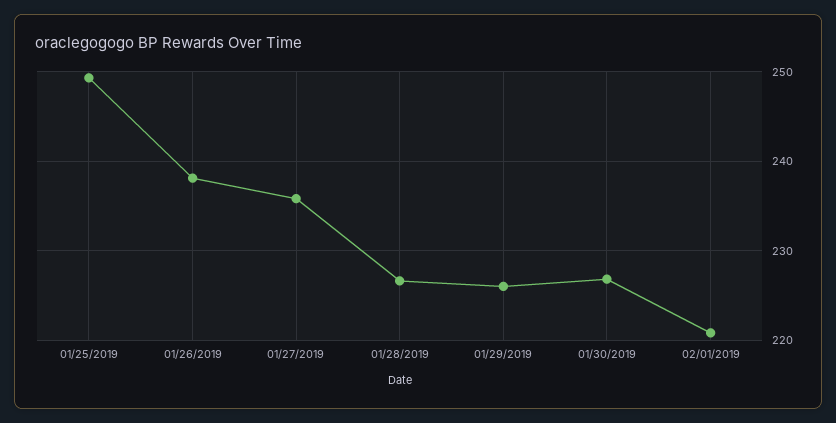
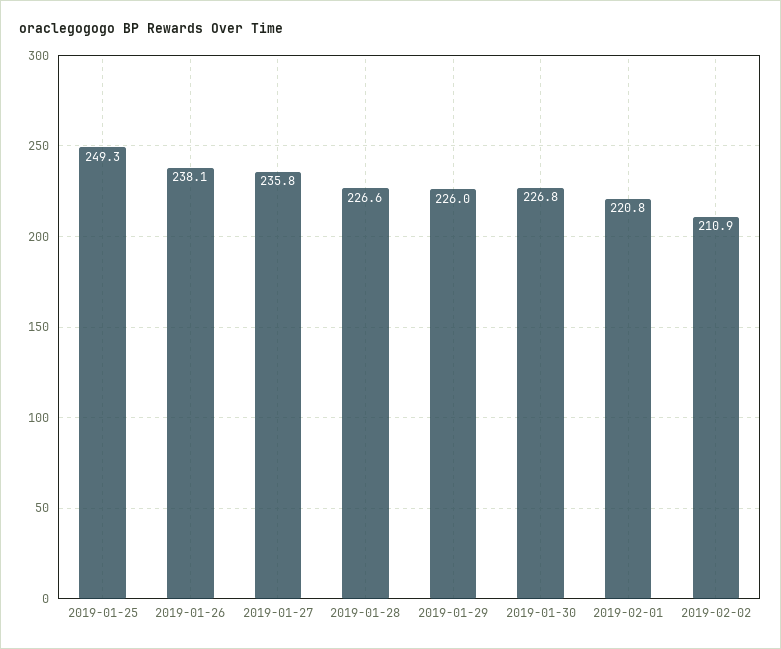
2019-02-02: none -> 210.9

